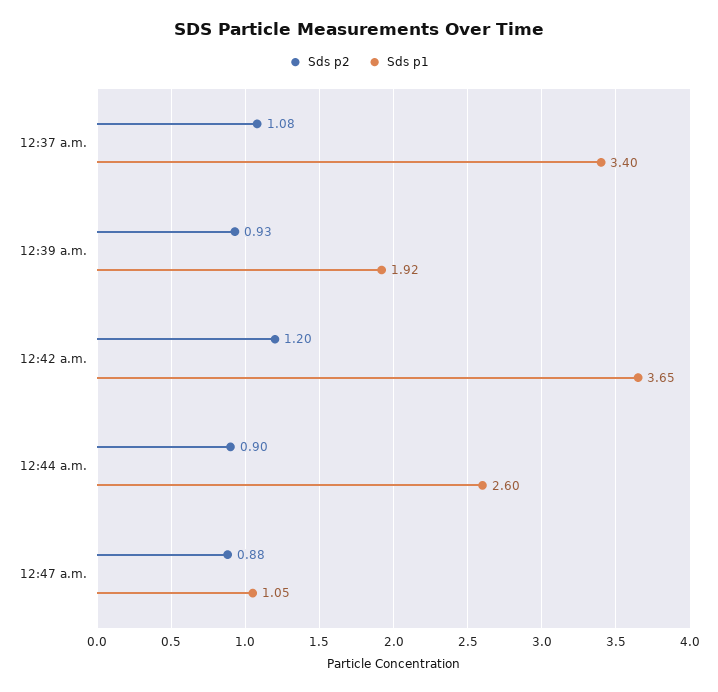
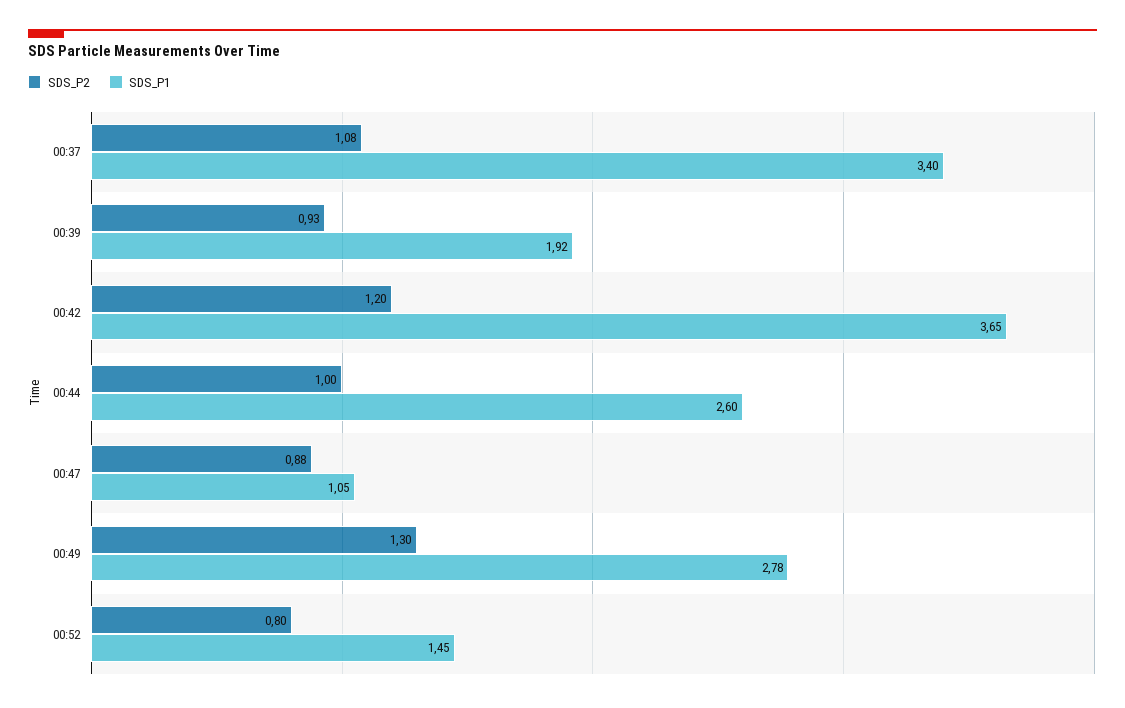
Sds p2, 12:44 a.m.: 0.9 -> 1
Sds p2, 00:49: none -> 1.3
Sds p1, 00:49: none -> 2.78
Sds p2, 00:52: none -> 0.8
Sds p1, 00:52: none -> 1.45

